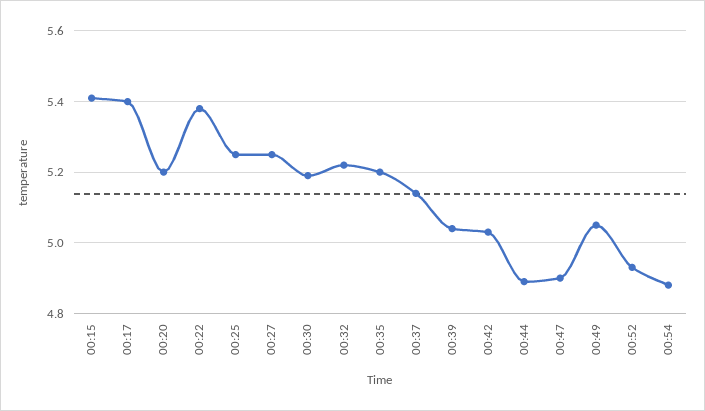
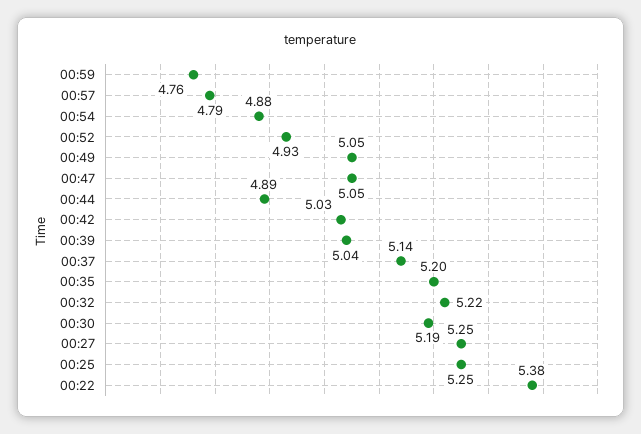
00:15: 5.4 -> none
00:17: 5.4 -> none
00:20: 5.2 -> none
00:47: 4.9 -> 5.05
00:59: none -> 4.76
00:57: none -> 4.79

